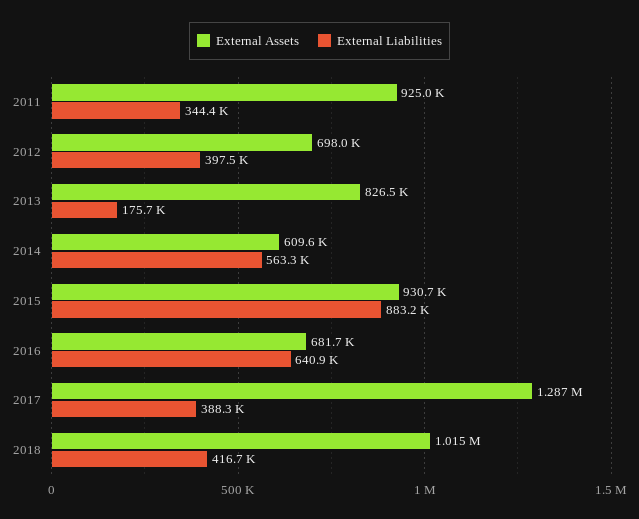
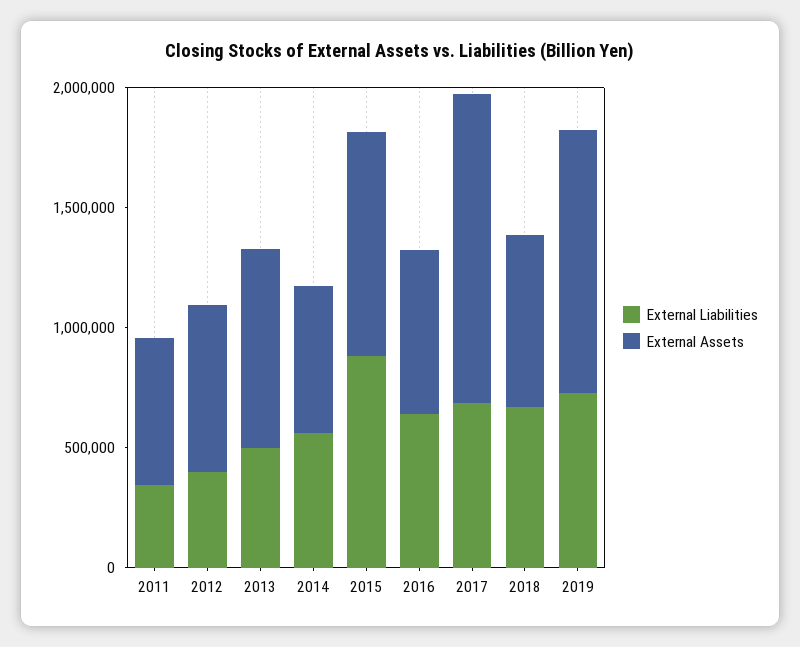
External Assets, 2011: 925000 -> 600000
External Liabilities, 2013: 175700 -> 500000
External Liabilities, 2017: 388300 -> 700000
External Assets, 2018: 1015000 -> 700000
External Liabilities, 2018: 416700 -> 700000
External Liabilities, 2019: none -> 700000
External Assets, 2019: none -> 1100000

